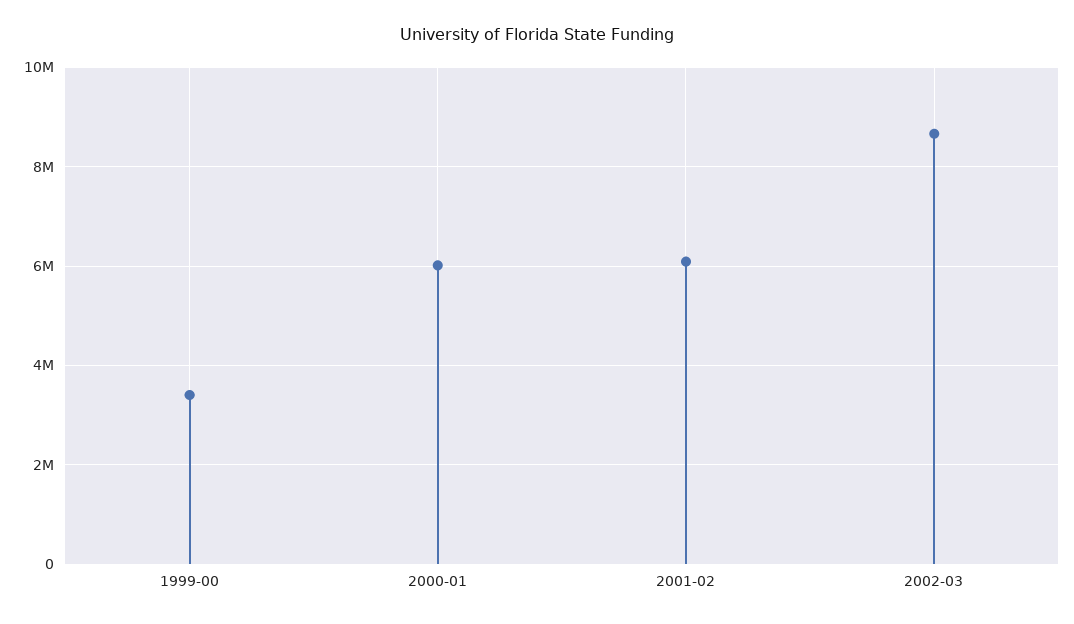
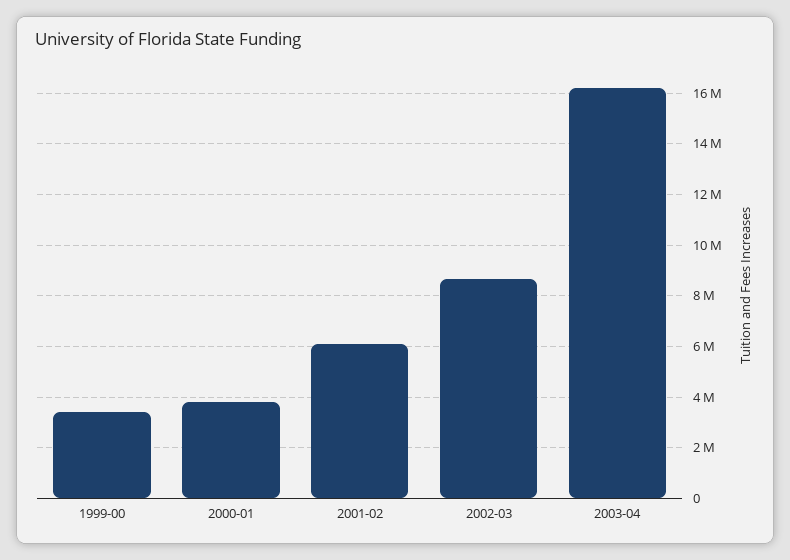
2000-01: 6000000 -> 3750000
2003-04: none -> 16250000

